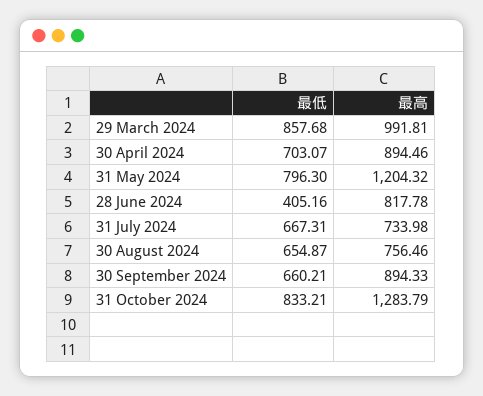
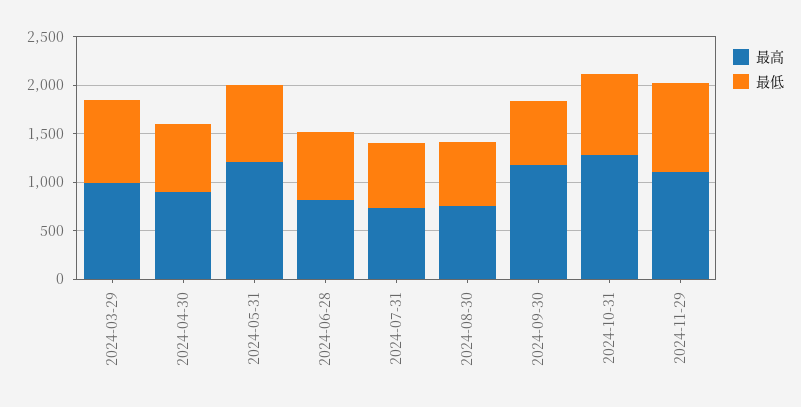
最低, 28 June 2024: 405.16 -> 700
最高, 30 September 2024: 894.33 -> 1200
最高, 2024-11-29: none -> 1100
最低, 2024-11-29: none -> 900

